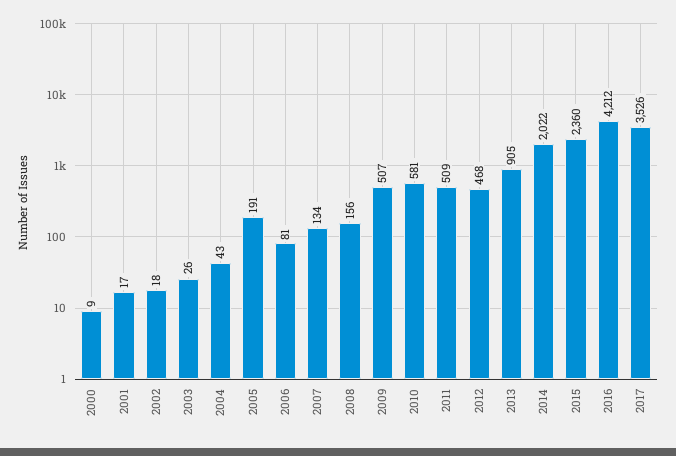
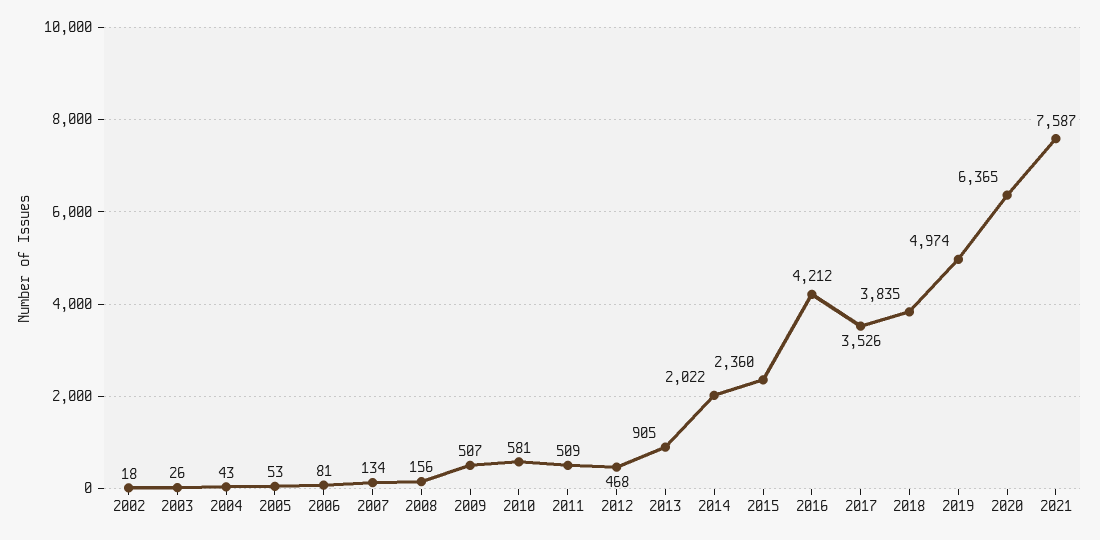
2000: 9 -> none
2001: 17 -> none
2005: 191 -> 53
2018: none -> 3835
2019: none -> 4974
2020: none -> 6365
2021: none -> 7587

